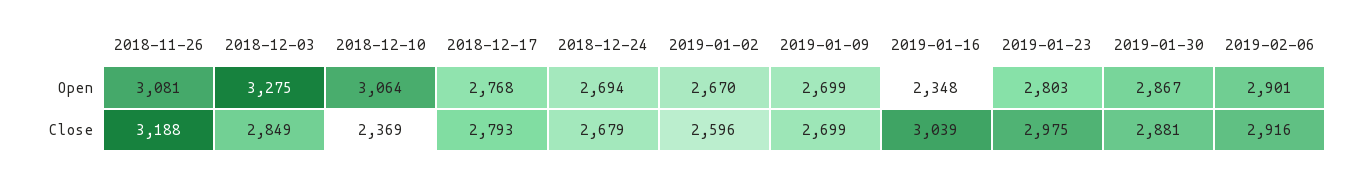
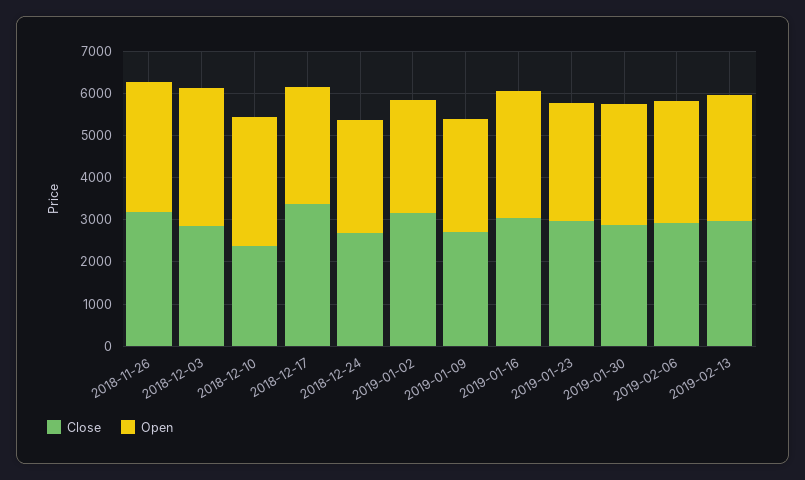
Open, 2019-01-16: 2348 -> 3000
Close, 2018-12-17: 2793 -> 3400
Close, 2019-01-02: 2596 -> 3200
Close, 2019-02-13: none -> 3000
Open, 2019-02-13: none -> 3000

